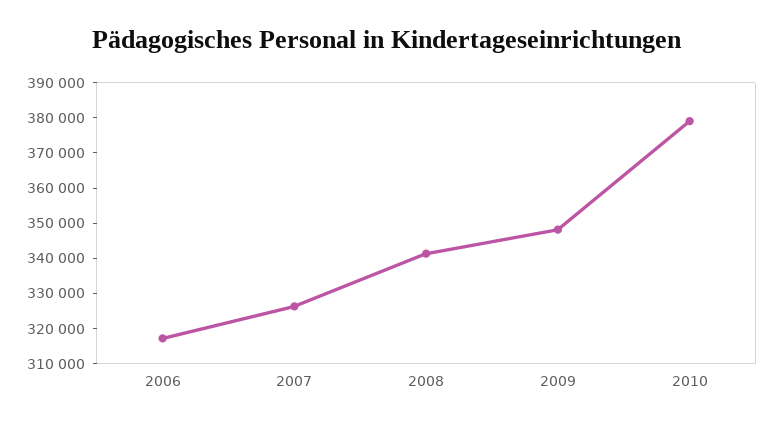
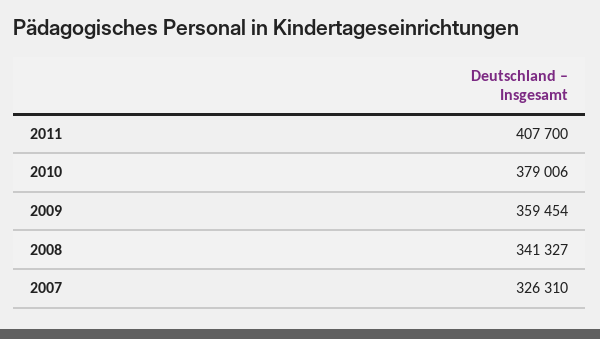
2006: 317500 -> none
2009: 347500 -> 359454
2011: none -> 407700

